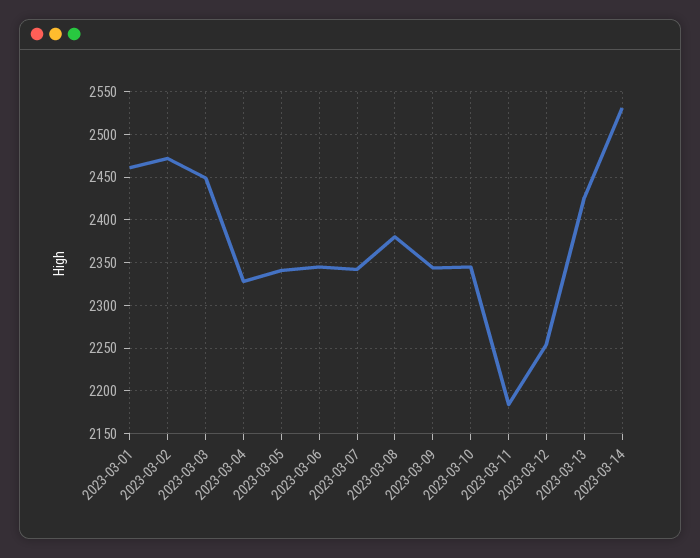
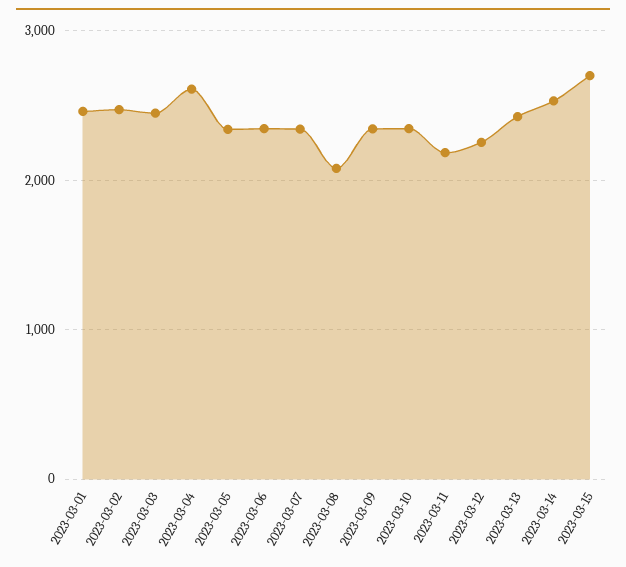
2023-03-04: 2330 -> 2600
2023-03-08: 2380 -> 2100
2023-03-15: none -> 2700

